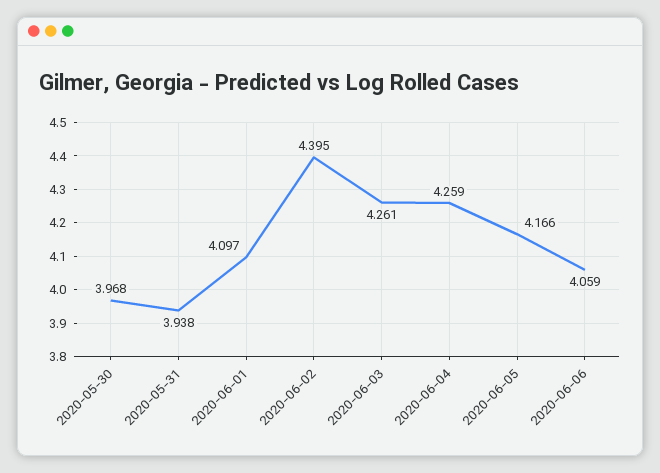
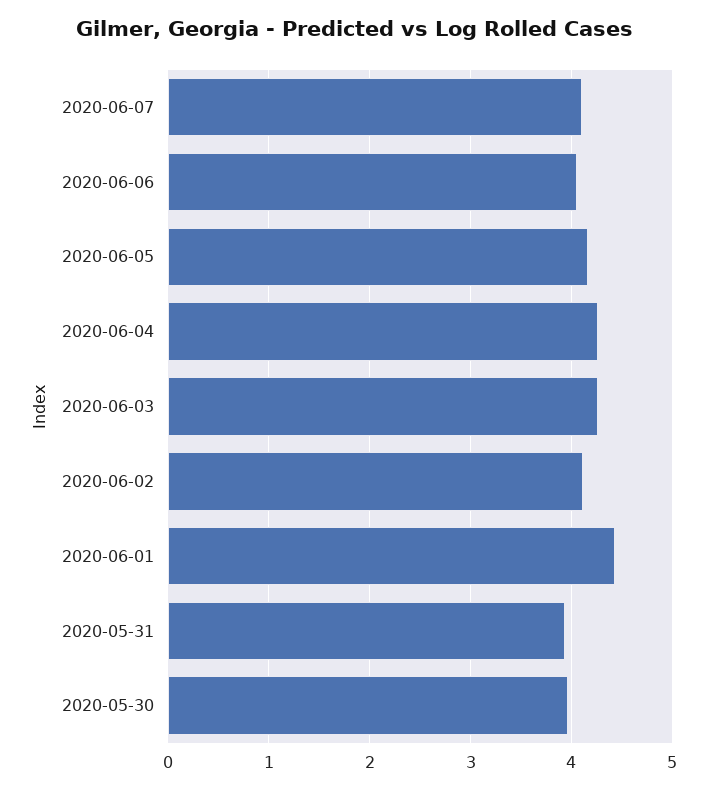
2020-06-01: 4.097 -> 4.4
2020-06-02: 4.395 -> 4.1
2020-06-07: none -> 4.1

